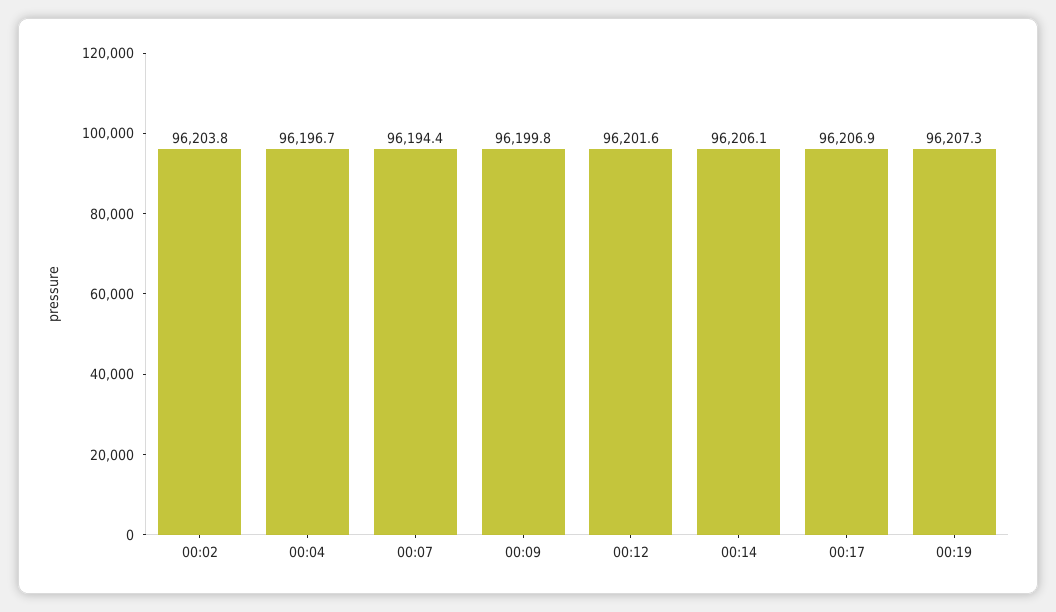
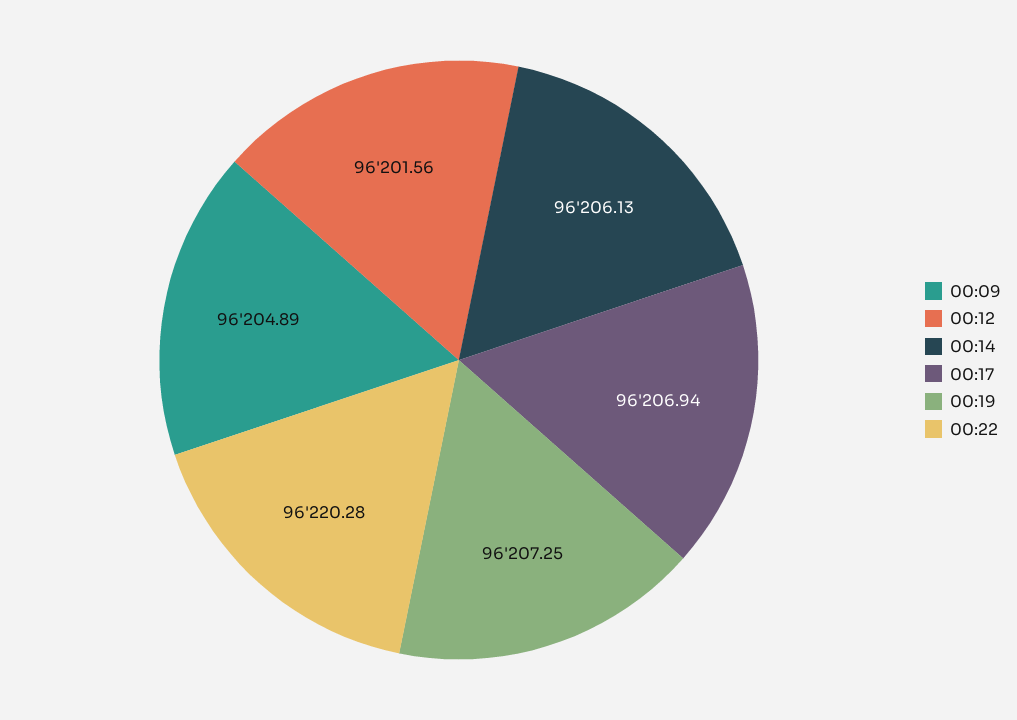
00:02: 96203.8 -> none
00:04: 96196.7 -> none
00:07: 96194.4 -> none
00:09: 96199.8 -> 96204.89
00:22: none -> 96220.28

